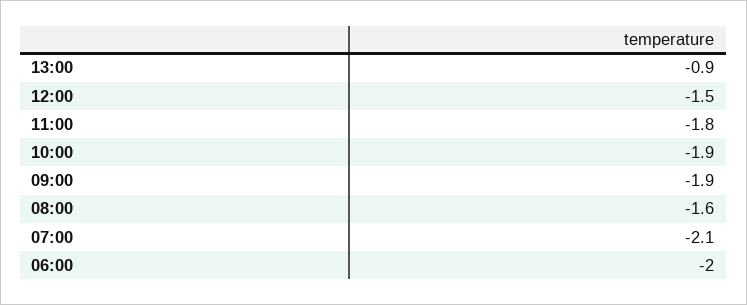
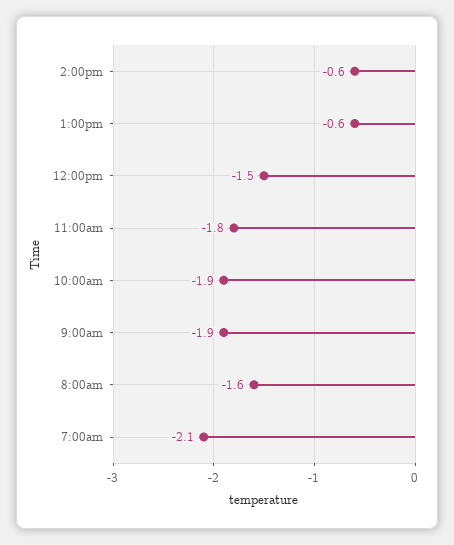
13:00: -0.9 -> -0.6
06:00: -2 -> none
2:00pm: none -> -0.6

